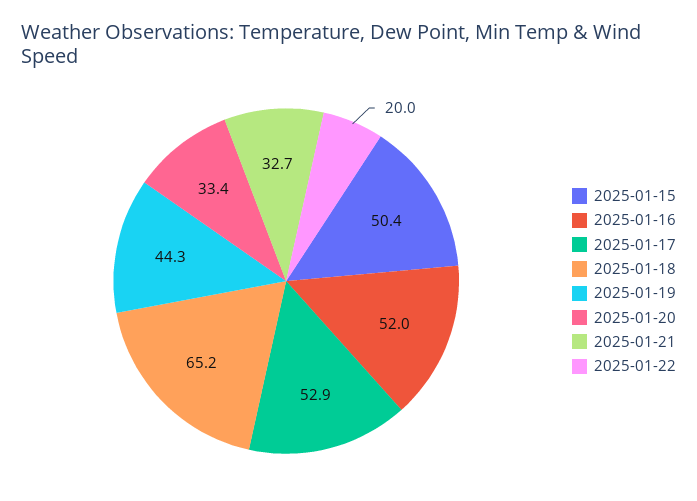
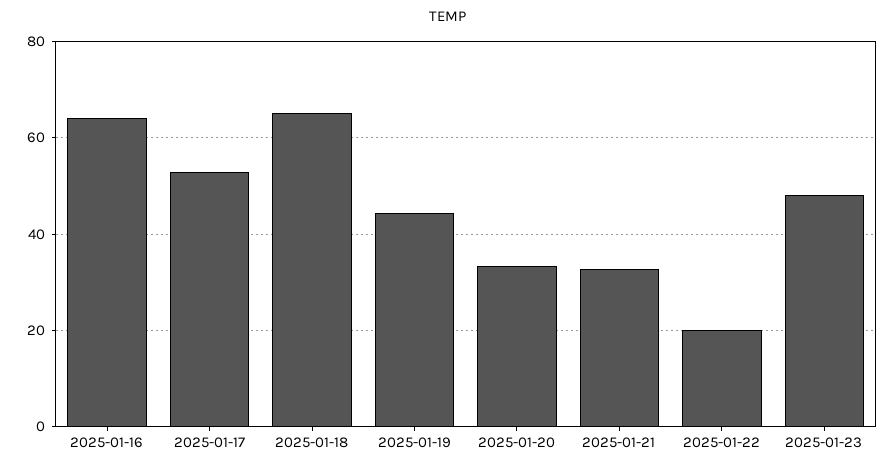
2025-01-15: 50.4 -> none
2025-01-16: 52 -> 64
2025-01-23: none -> 48

